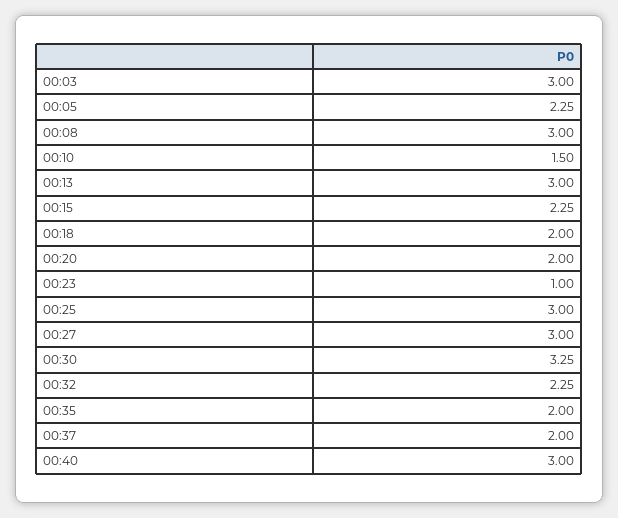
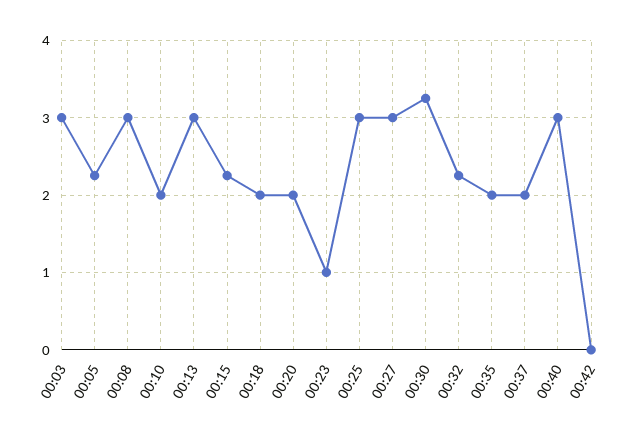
00:10: 1.5 -> 2
00:42: none -> 0

